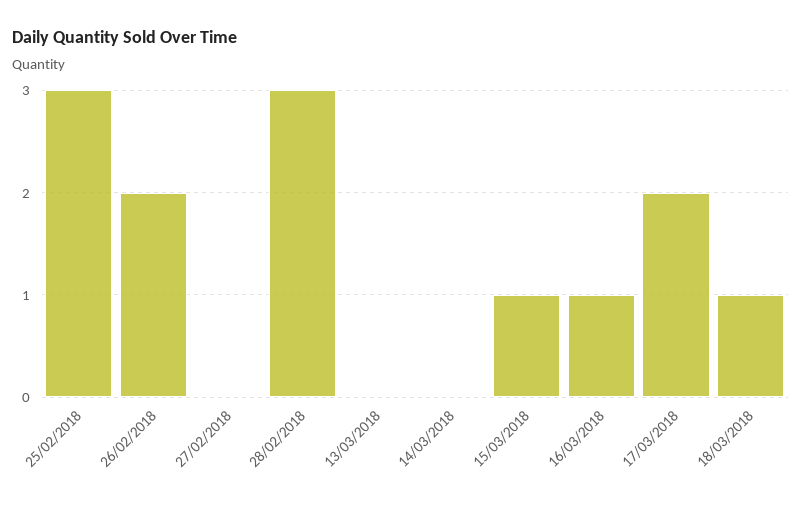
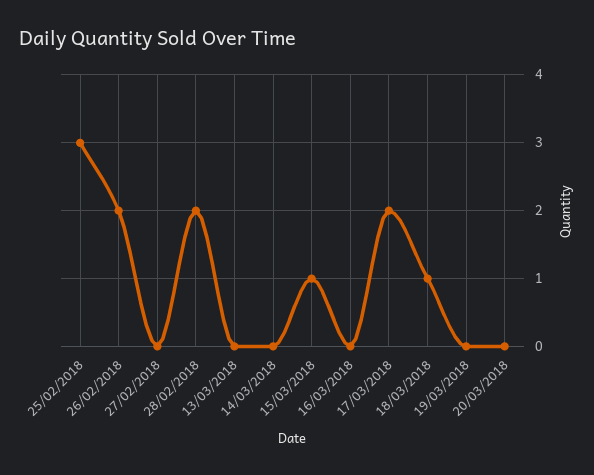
28/02/2018: 3 -> 2
16/03/2018: 1 -> 0
19/03/2018: none -> 0
20/03/2018: none -> 0

